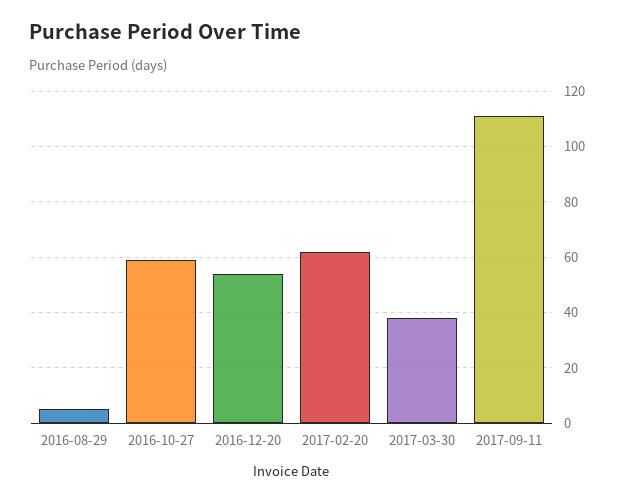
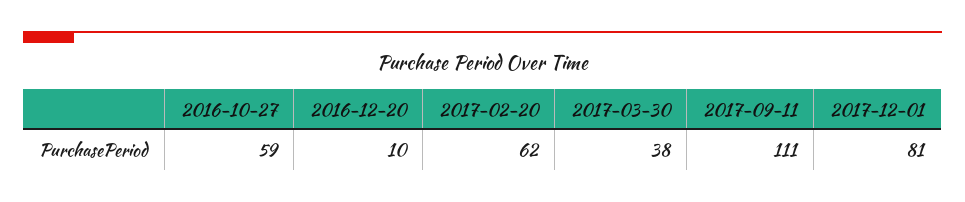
2016-08-29: 5 -> none
2016-12-20: 55 -> 10
2017-12-01: none -> 81

